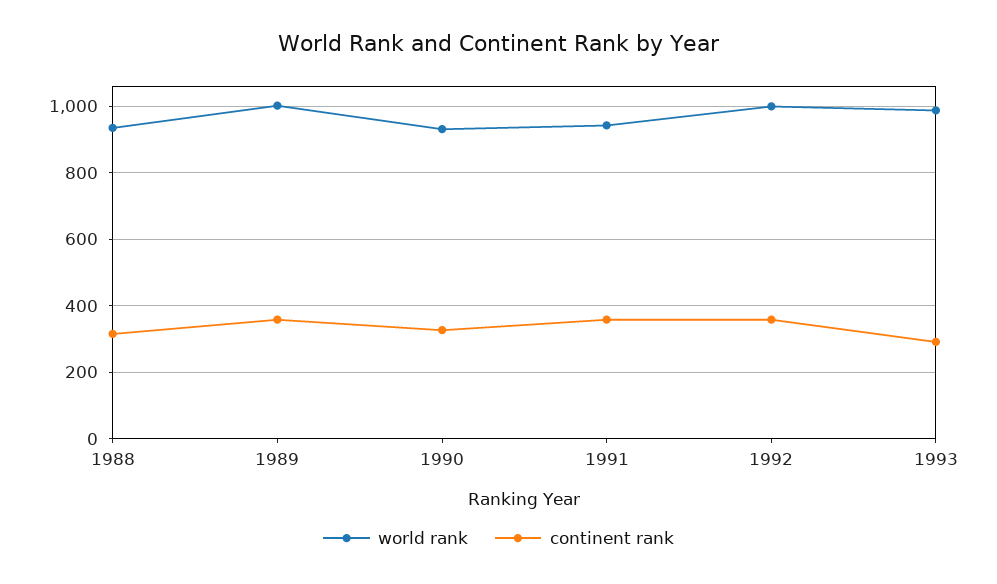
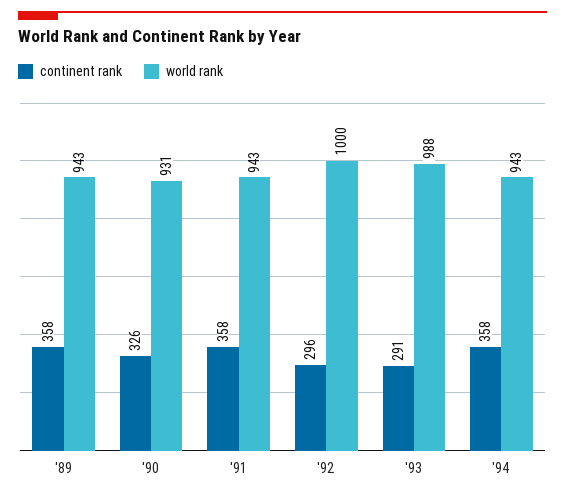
world rank, 1988: 940 -> none
continent rank, 1988: 320 -> none
world rank, 1989: 1000 -> 943
continent rank, 1992: 360 -> 296
continent rank, '94: none -> 358
world rank, '94: none -> 943

